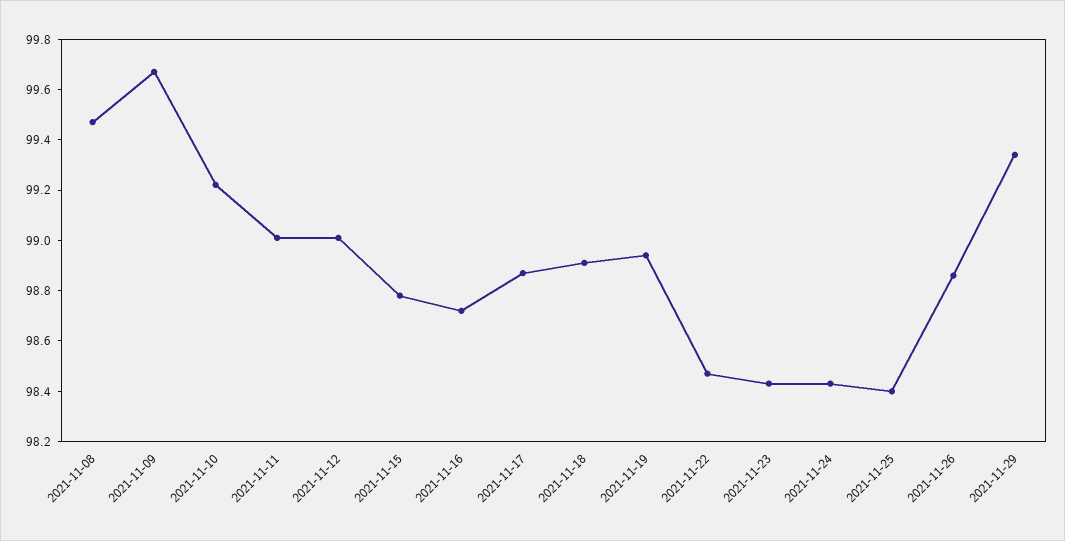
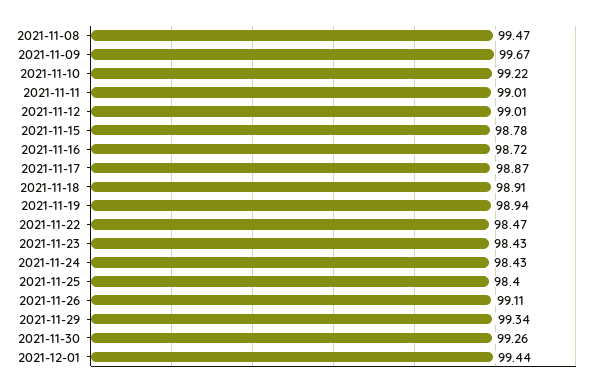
2021-11-26: 98.85 -> 99.11
2021-11-30: none -> 99.26
2021-12-01: none -> 99.44

